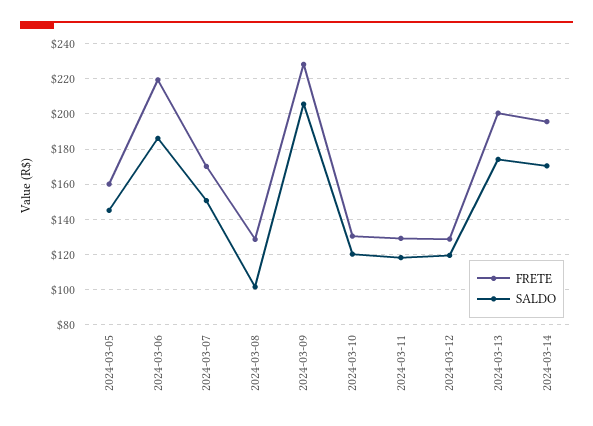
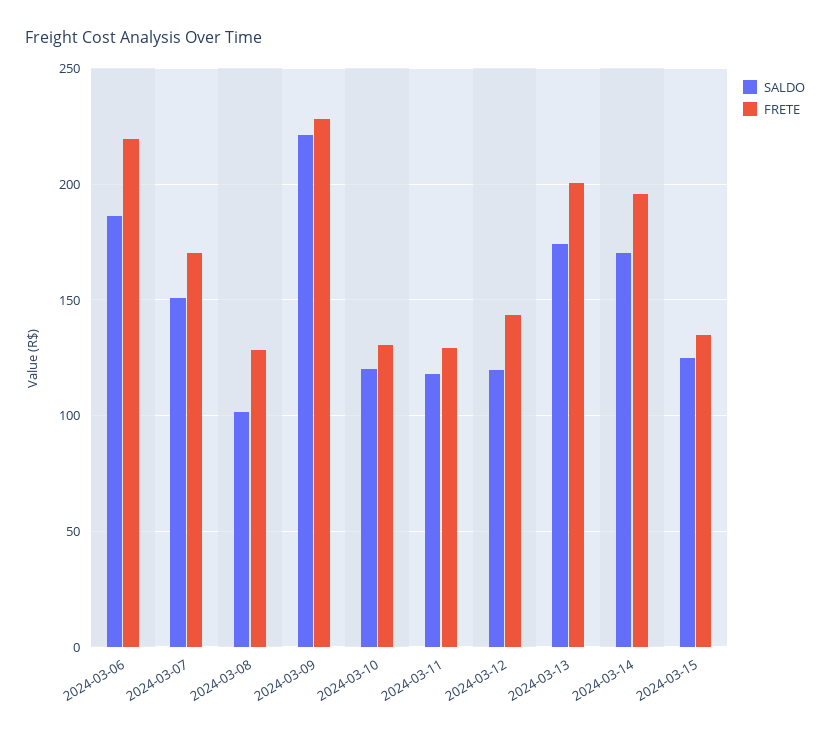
FRETE, 2024-03-05: 160 -> none
SALDO, 2024-03-05: 145 -> none
SALDO, 2024-03-09: 205 -> 220
FRETE, 2024-03-12: 130 -> 145
SALDO, 2024-03-15: none -> 125
FRETE, 2024-03-15: none -> 135

